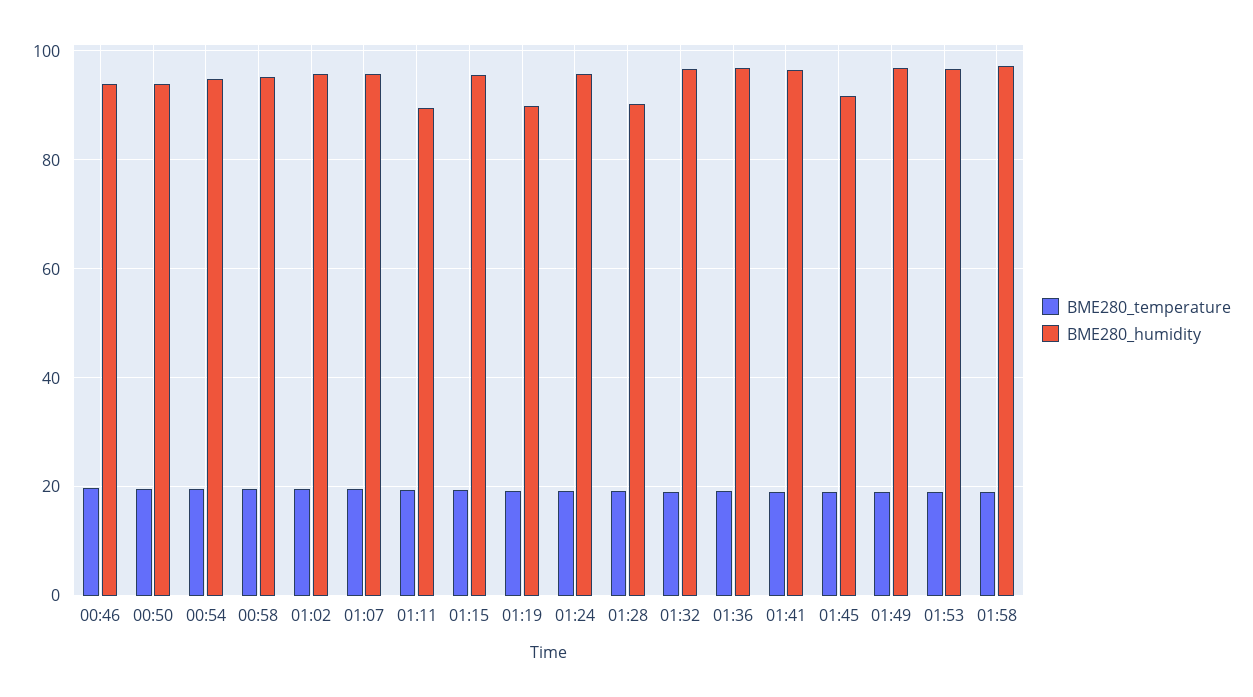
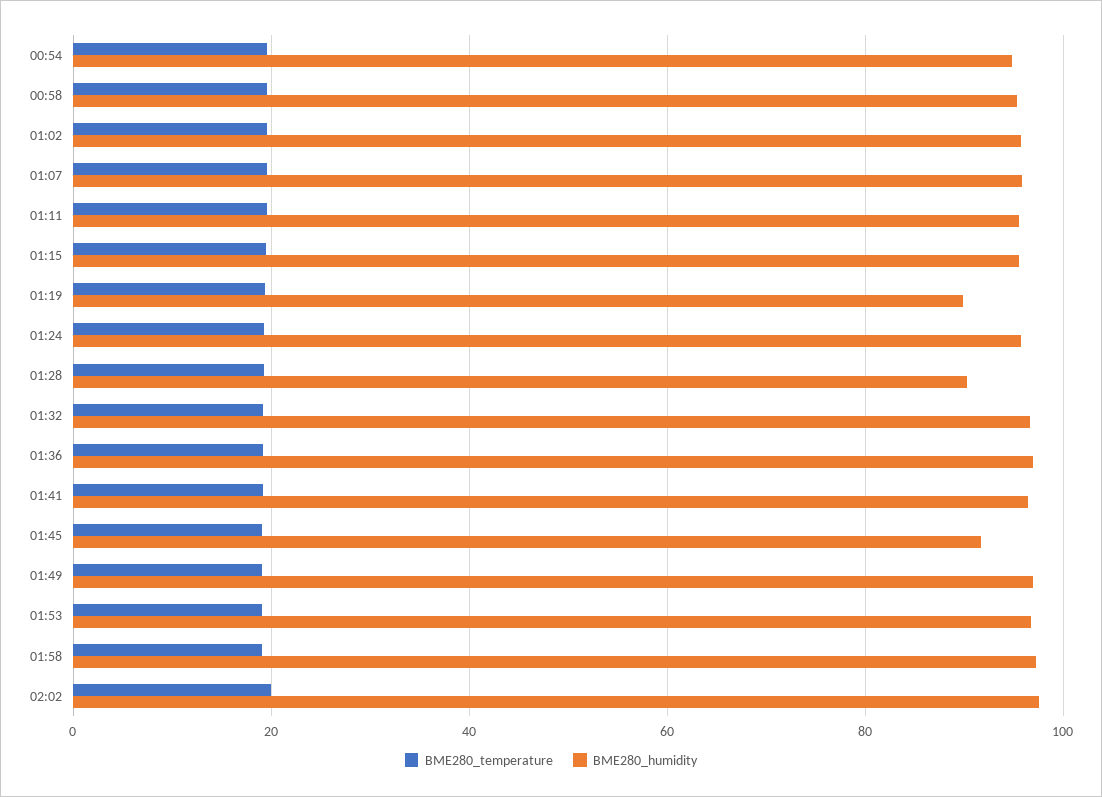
BME280_temperature, 00:46: 20 -> none
BME280_humidity, 00:46: 94 -> none
BME280_temperature, 00:50: 20 -> none
BME280_humidity, 00:50: 94 -> none
BME280_humidity, 01:11: 90 -> 96
BME280_temperature, 02:02: none -> 20
BME280_humidity, 02:02: none -> 98

